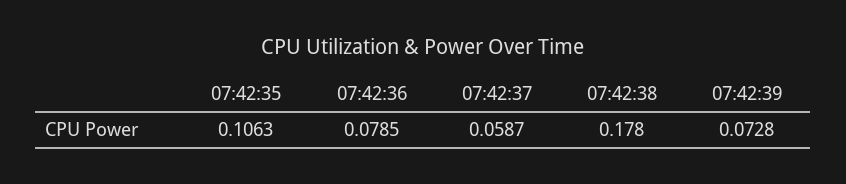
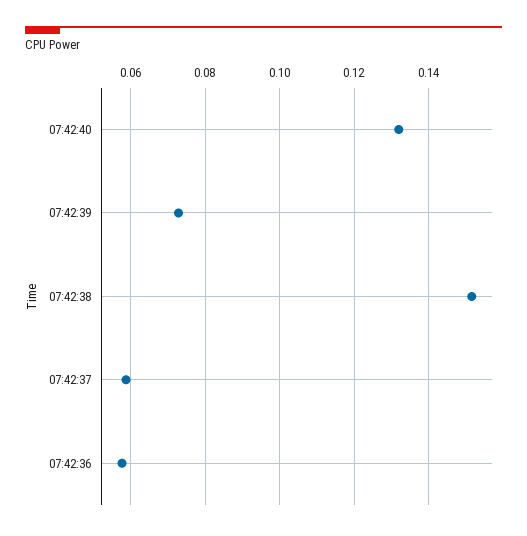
07:42:35: 0.1063 -> none
07:42:36: 0.0785 -> 0.058
07:42:38: 0.178 -> 0.152
07:42:40: none -> 0.132

